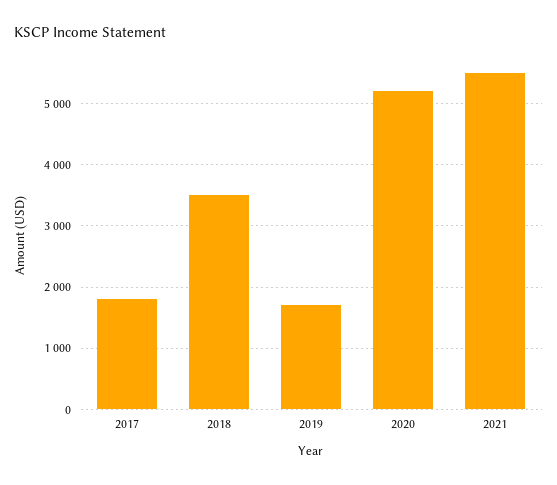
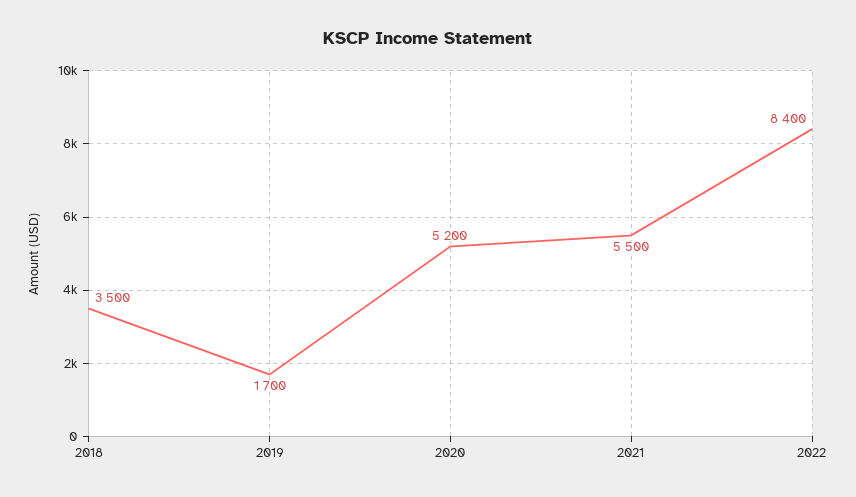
2017: 1800 -> none
2022: none -> 8400

